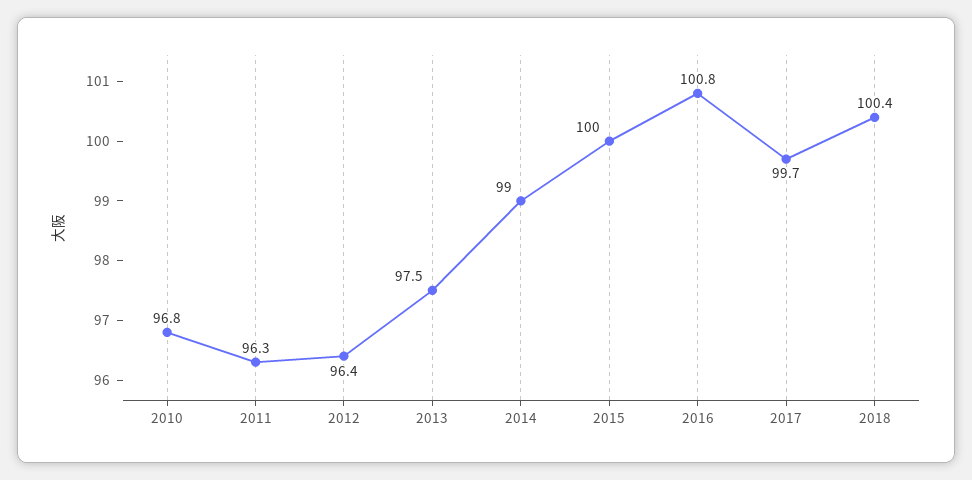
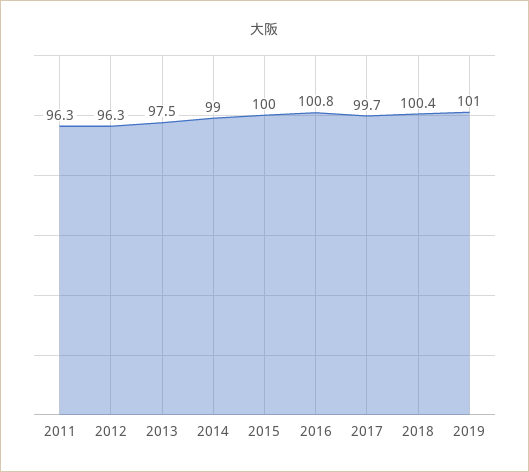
2010: 96.8 -> none
2012: 96.4 -> 96.3
2019: none -> 101

